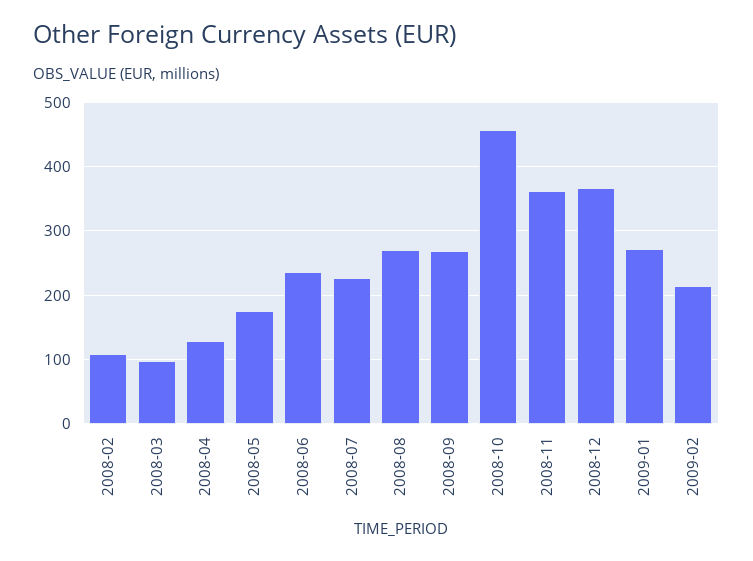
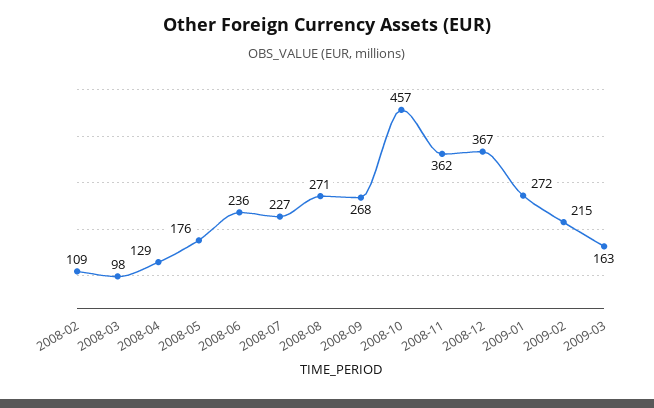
2009-03: none -> 163

